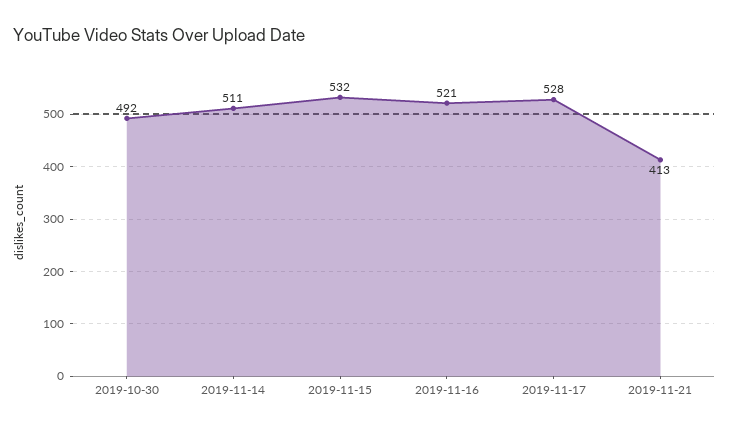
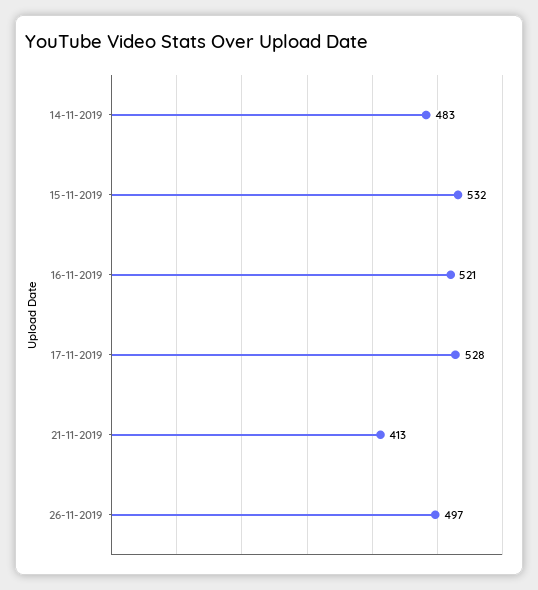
2019-10-30: 492 -> none
2019-11-14: 511 -> 483
26-11-2019: none -> 497

